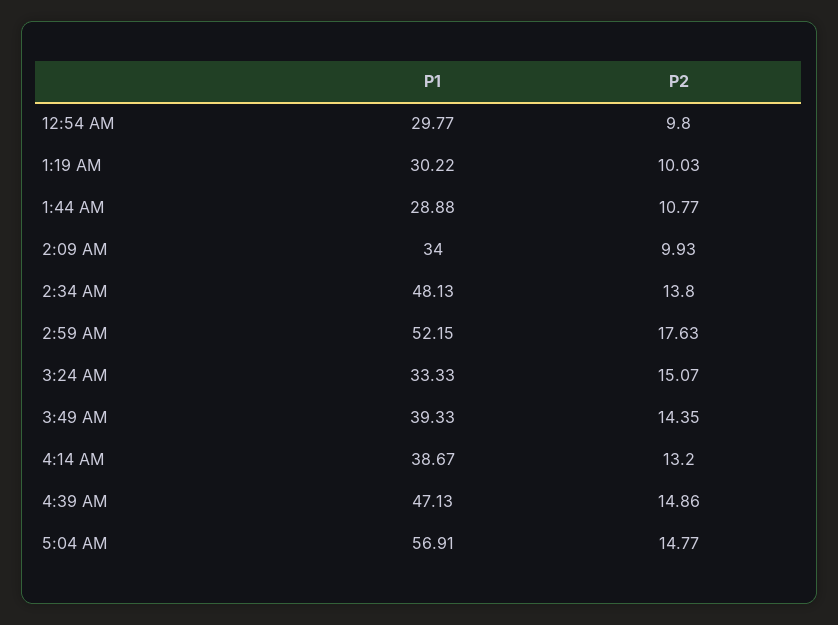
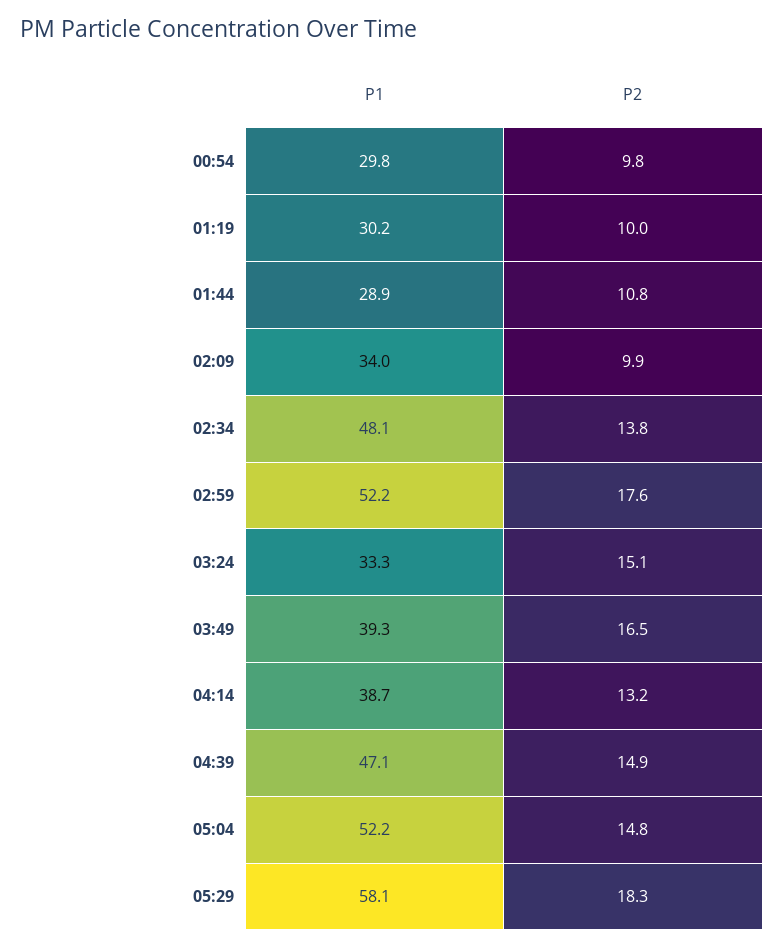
P2, 3:49 AM: 14.35 -> 16.5
P1, 5:04 AM: 56.91 -> 52.2
P1, 05:29: none -> 58.1
P2, 05:29: none -> 18.3

